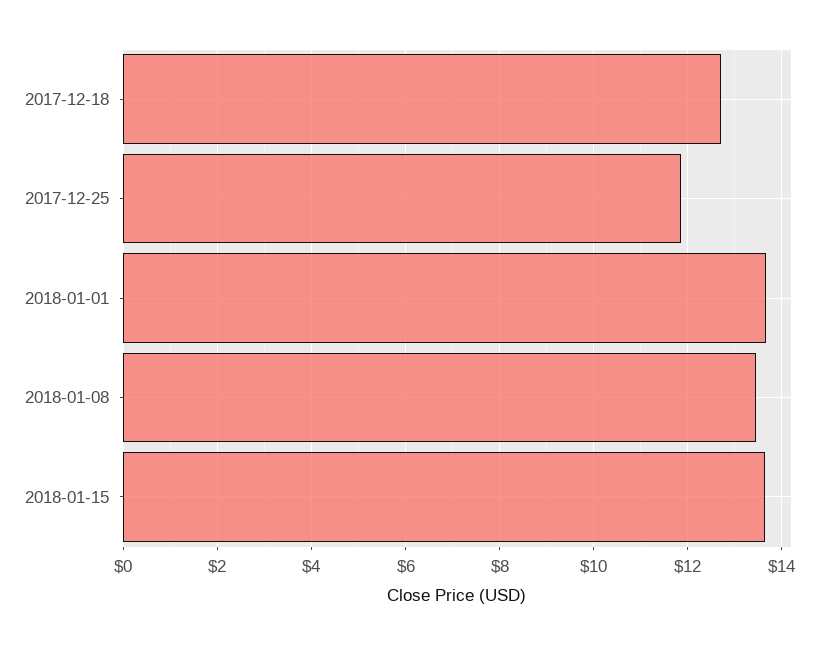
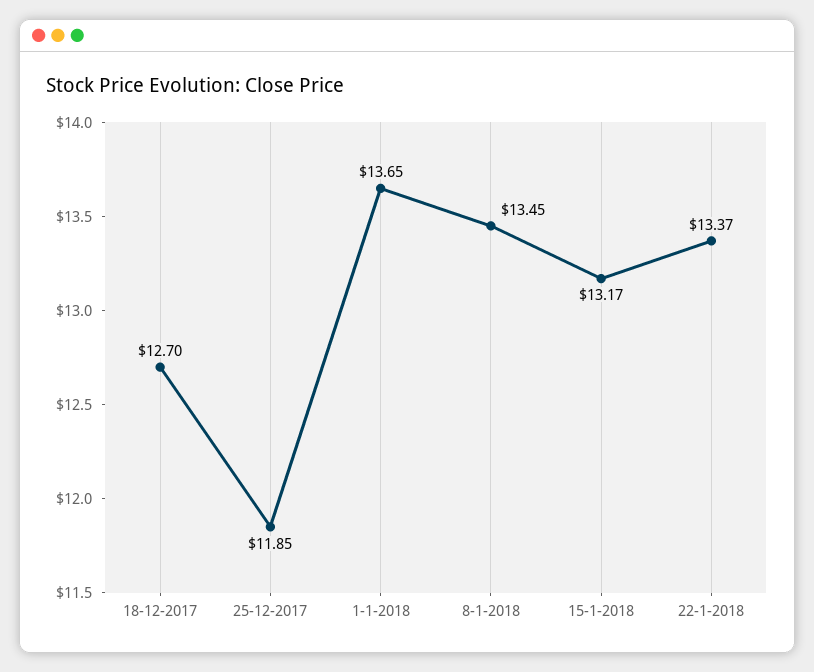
2018-01-15: 13.6 -> 13.17
22-1-2018: none -> 13.37

